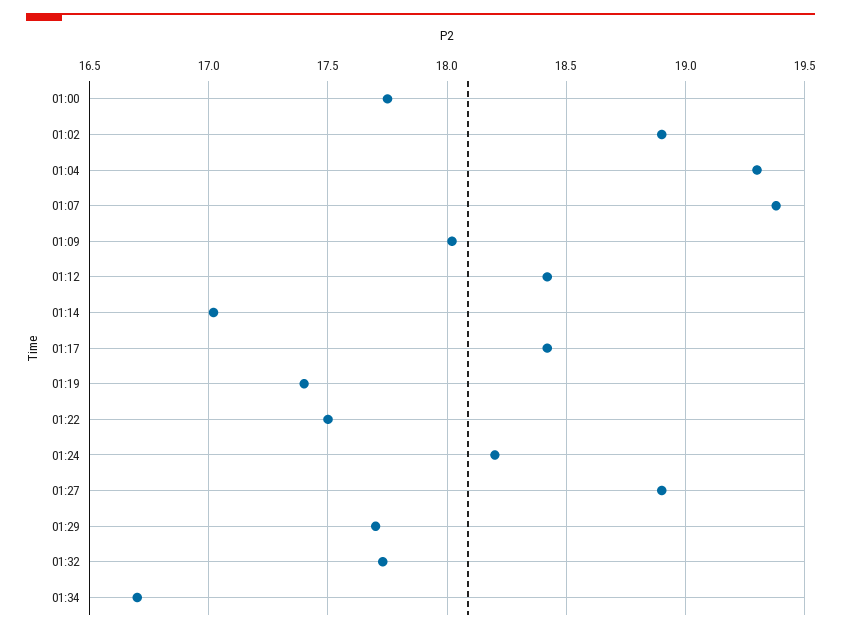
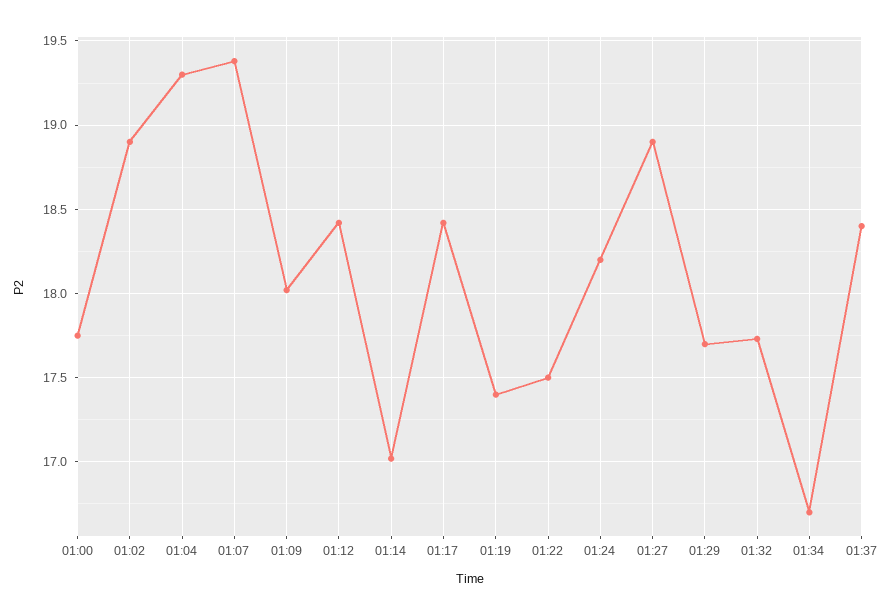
01:37: none -> 18.4

